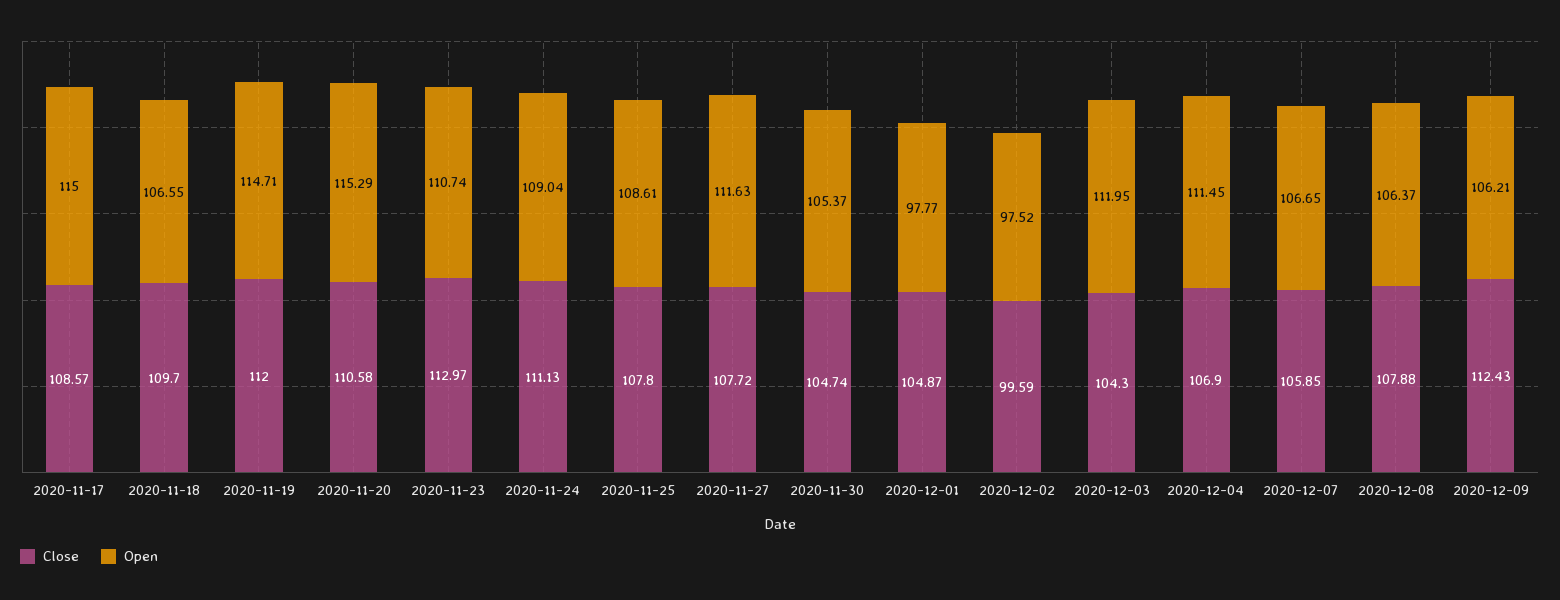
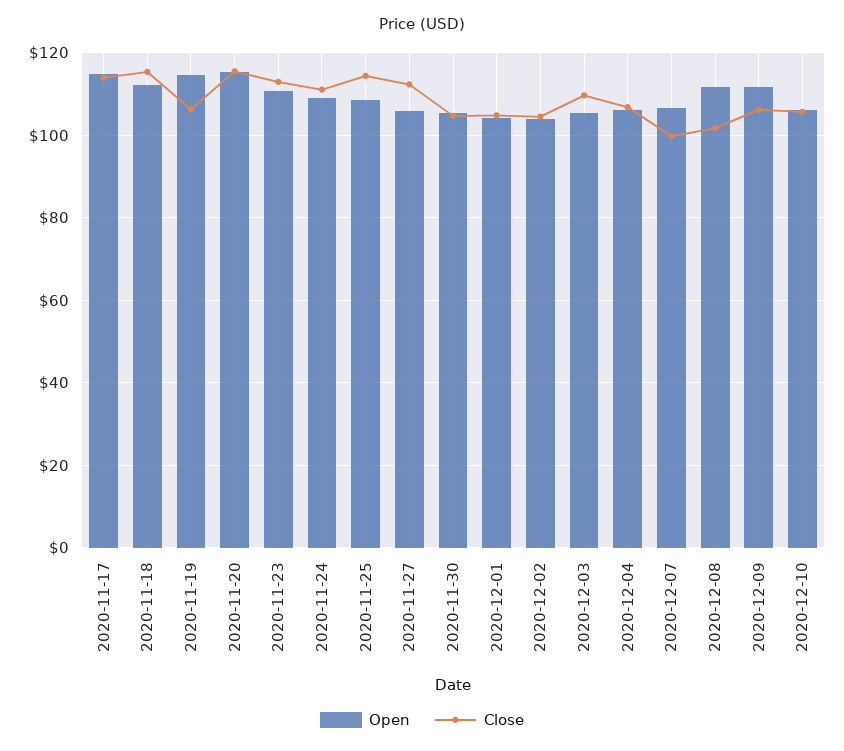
Close, 2020-11-17: 108.57 -> 114
Close, 2020-11-18: 109.7 -> 116
Open, 2020-11-18: 106.55 -> 112
Close, 2020-11-19: 112 -> 106
Close, 2020-11-20: 110.58 -> 116
Close, 2020-11-25: 107.8 -> 114
Close, 2020-11-27: 107.72 -> 112
Open, 2020-11-27: 111.63 -> 106
Open, 2020-12-01: 97.77 -> 104
Close, 2020-12-02: 99.59 -> 104
Open, 2020-12-02: 97.52 -> 104
Close, 2020-12-03: 104.3 -> 110
Open, 2020-12-03: 111.95 -> 106
Open, 2020-12-04: 111.45 -> 106
Close, 2020-12-07: 105.85 -> 100
Close, 2020-12-08: 107.88 -> 102
Open, 2020-12-08: 106.37 -> 112
Close, 2020-12-09: 112.43 -> 106
Open, 2020-12-09: 106.21 -> 112
Open, 2020-12-10: none -> 106
Close, 2020-12-10: none -> 106

